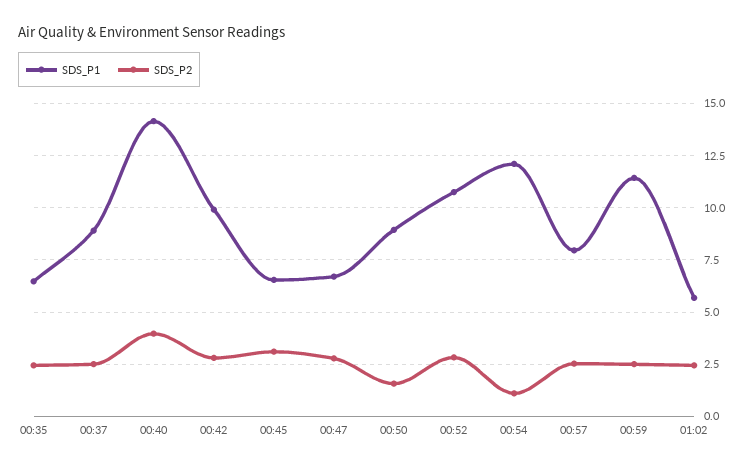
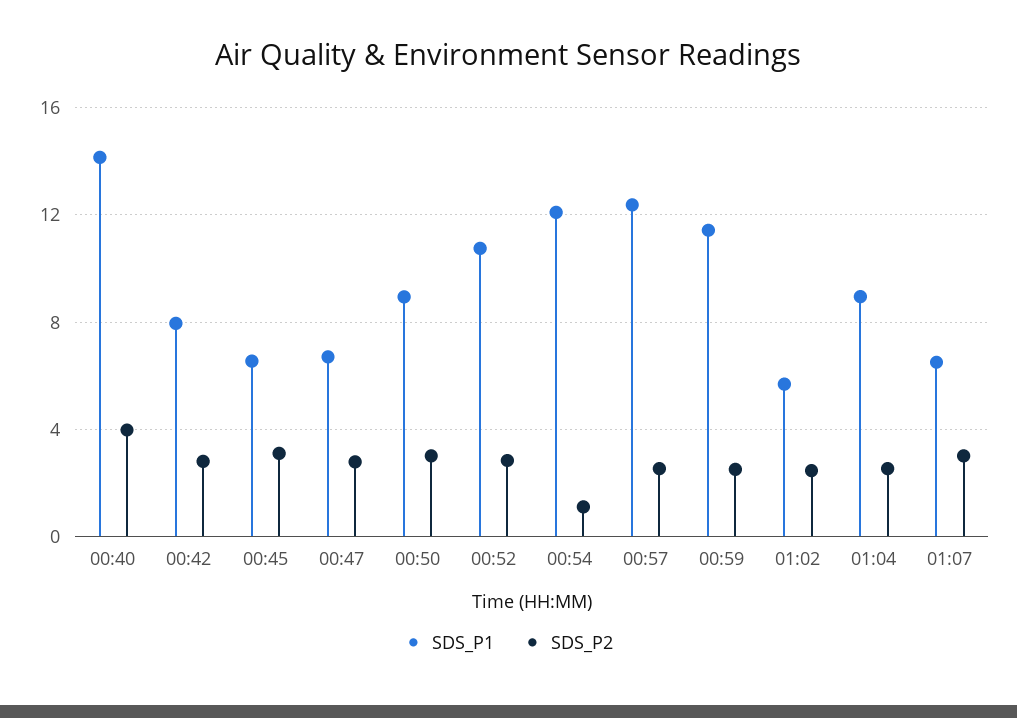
SDS_P1, 00:35: 6.5 -> none
SDS_P2, 00:35: 2.5 -> none
SDS_P1, 00:37: 9 -> none
SDS_P2, 00:37: 2.5 -> none
SDS_P1, 00:42: 10 -> 8
SDS_P2, 00:50: 1.5 -> 3
SDS_P1, 00:57: 8 -> 12.5
SDS_P1, 01:04: none -> 9
SDS_P2, 01:04: none -> 2.5
SDS_P1, 01:07: none -> 6.5
SDS_P2, 01:07: none -> 3

